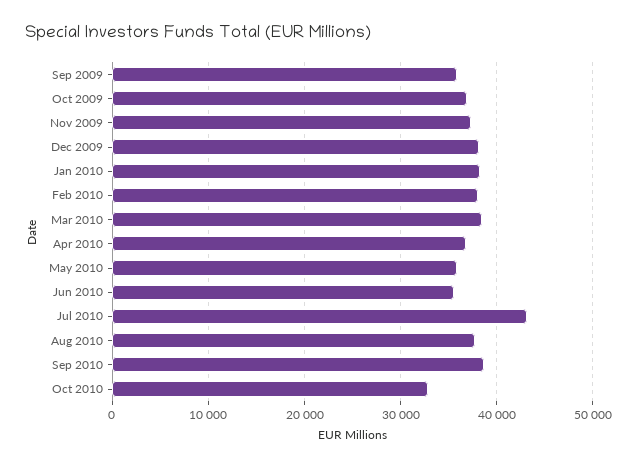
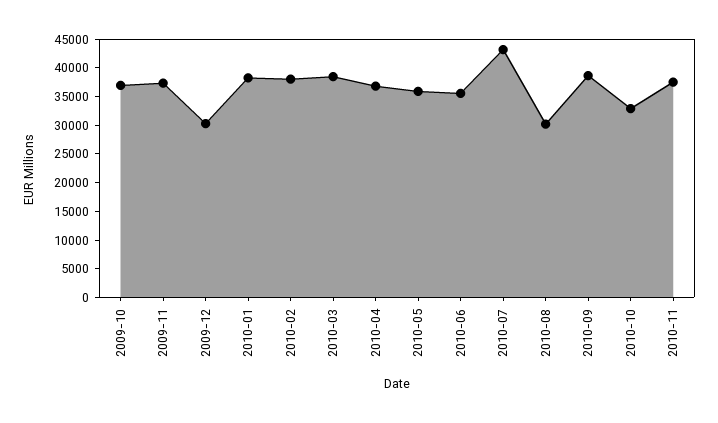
Sep 2009: 36000 -> none
Dec 2009: 38000 -> 30000
Aug 2010: 38000 -> 30000
2010-11: none -> 37500

